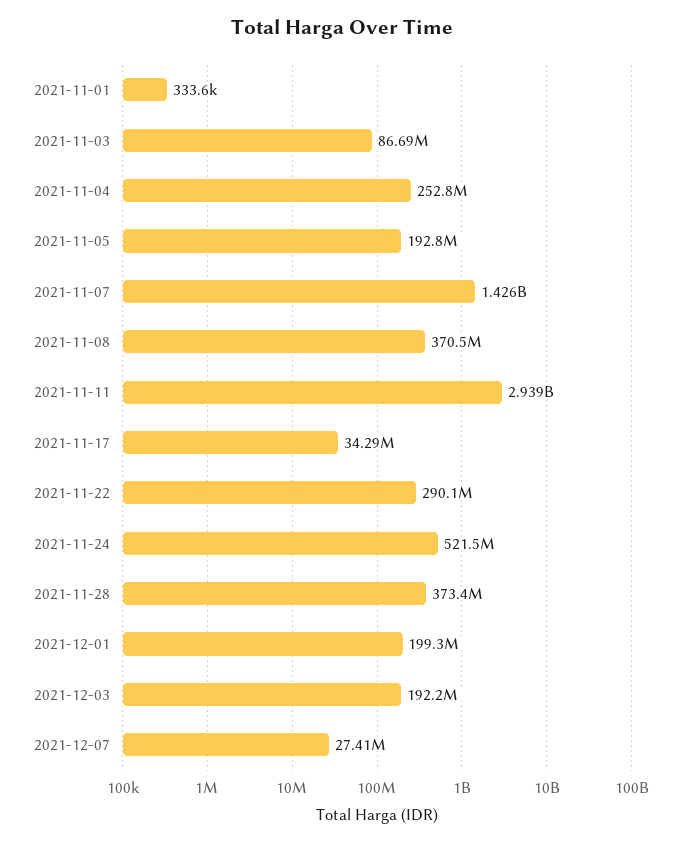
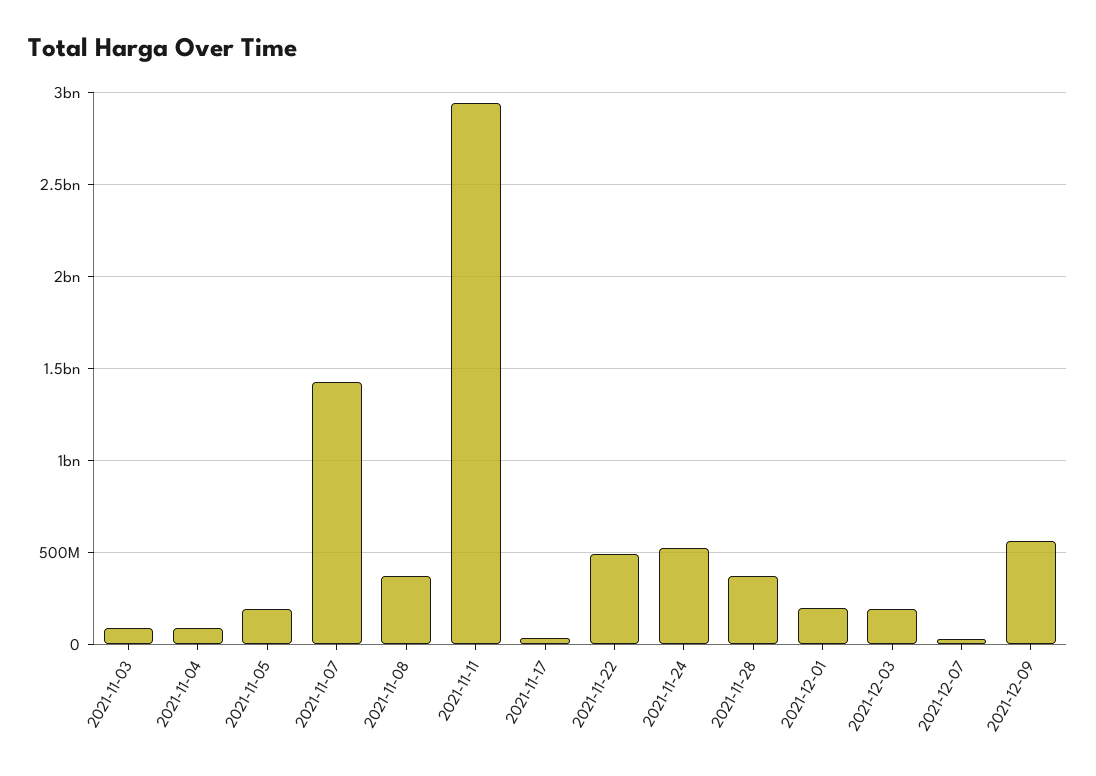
2021-11-01: 333600 -> none
2021-11-04: 252800000 -> 100000000
2021-11-22: 290100000 -> 500000000
2021-12-09: none -> 550000000

